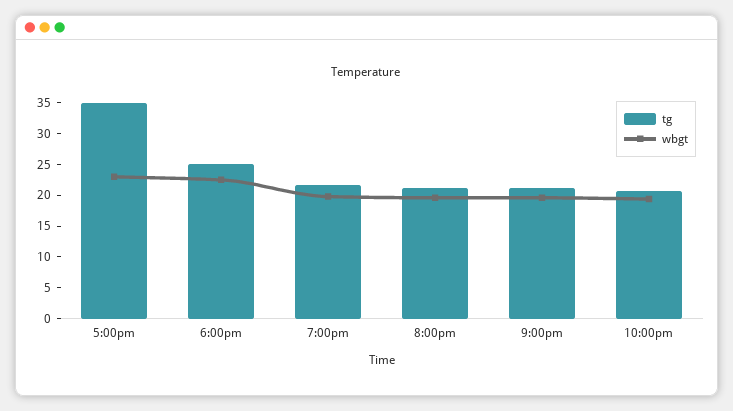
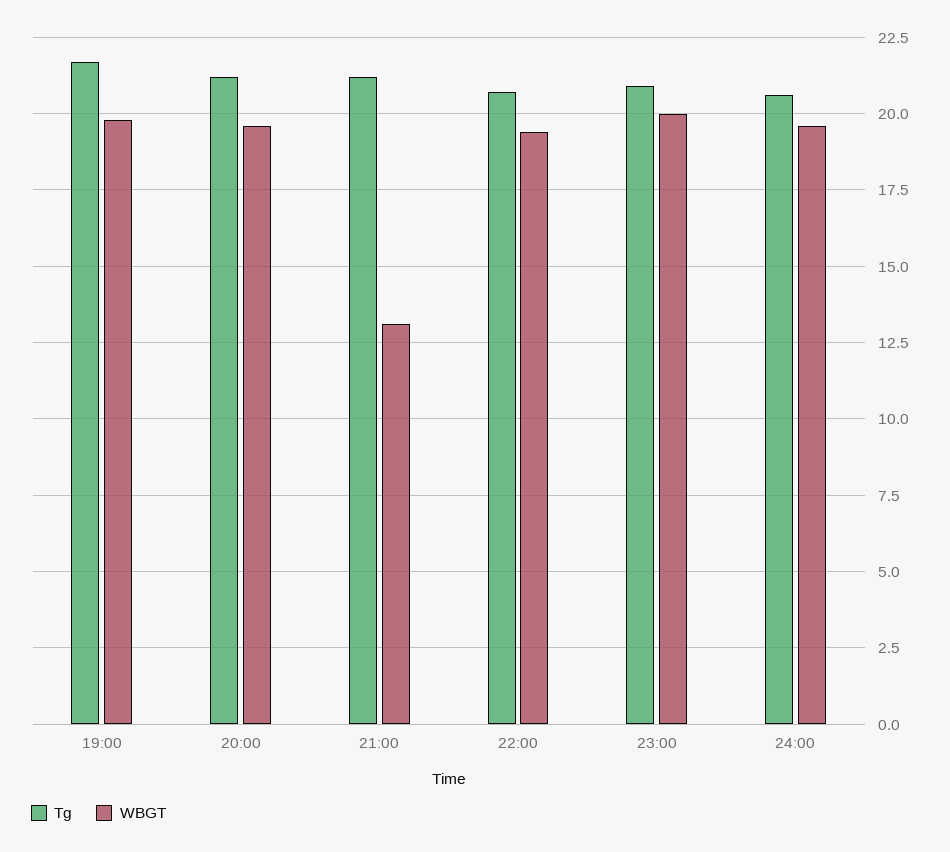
tg, 5:00pm: 35 -> none
wbgt, 5:00pm: 22.5 -> none
tg, 6:00pm: 25 -> none
wbgt, 6:00pm: 22.5 -> none
wbgt, 9:00pm: 20 -> 13
tg, 23:00: none -> 21
wbgt, 23:00: none -> 20
tg, 24:00: none -> 20.5
wbgt, 24:00: none -> 19.5

